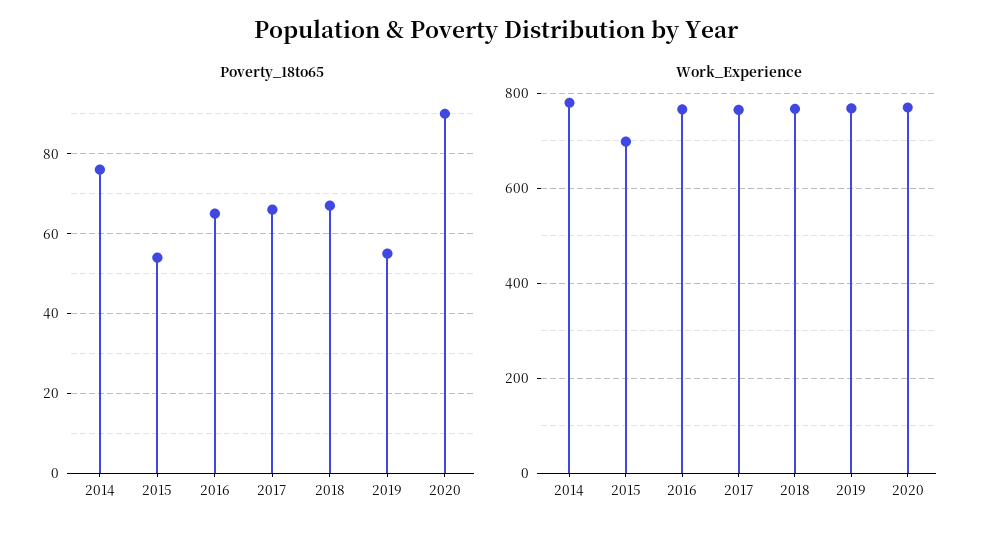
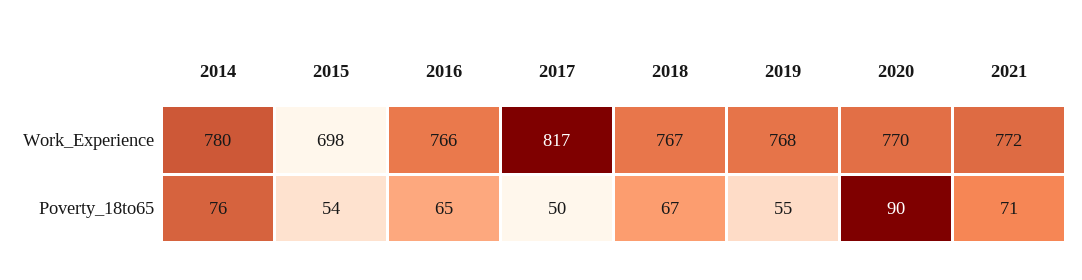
Poverty_18to65, 2017: 65 -> 50
Work_Experience, 2017: 760 -> 817
Work_Experience, 2021: none -> 772
Poverty_18to65, 2021: none -> 71

